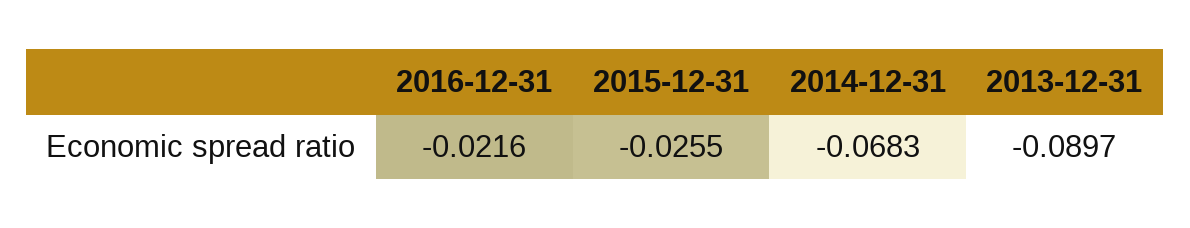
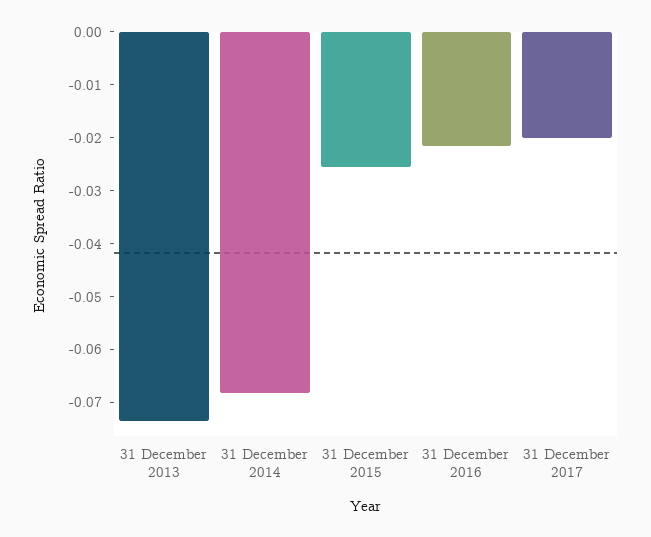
2013-12-31: -0.0897 -> -0.074
31 December 2017: none -> -0.02

